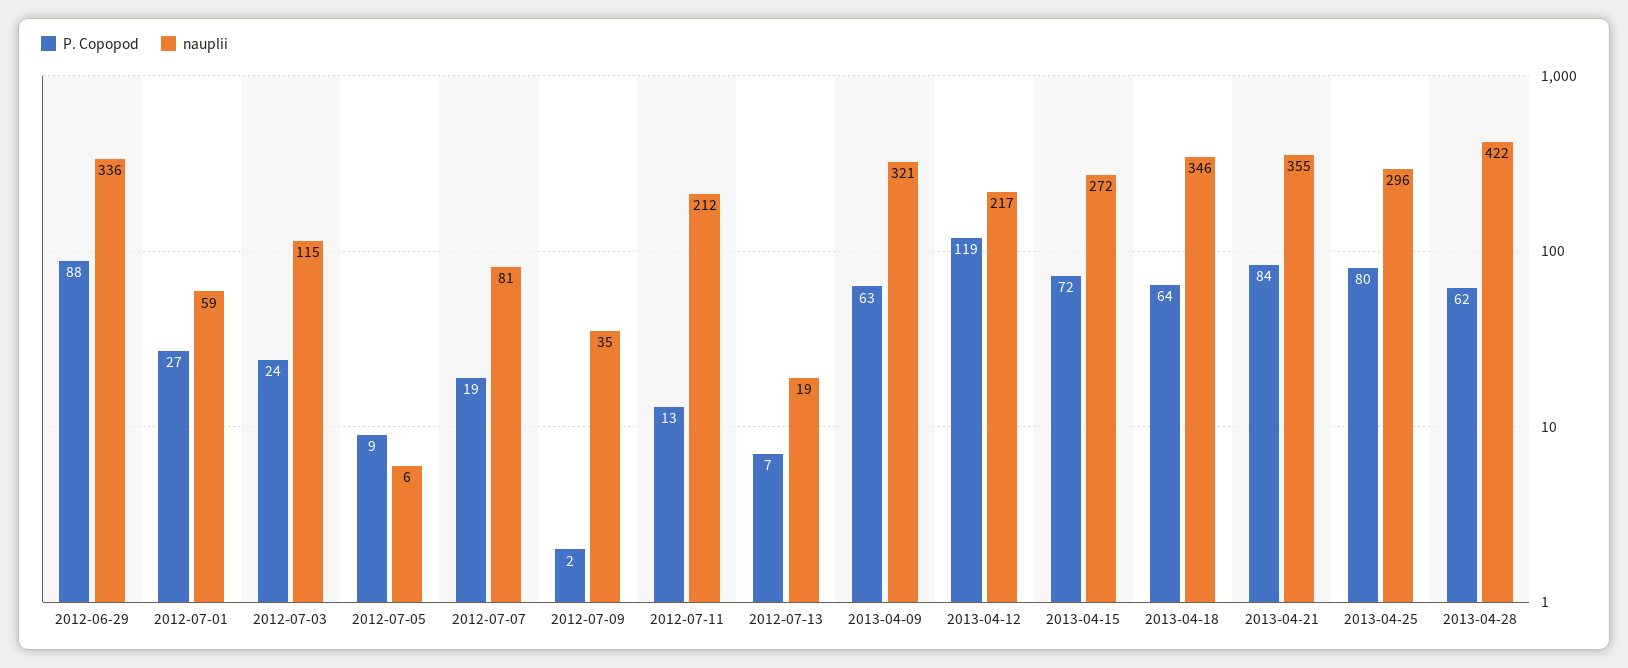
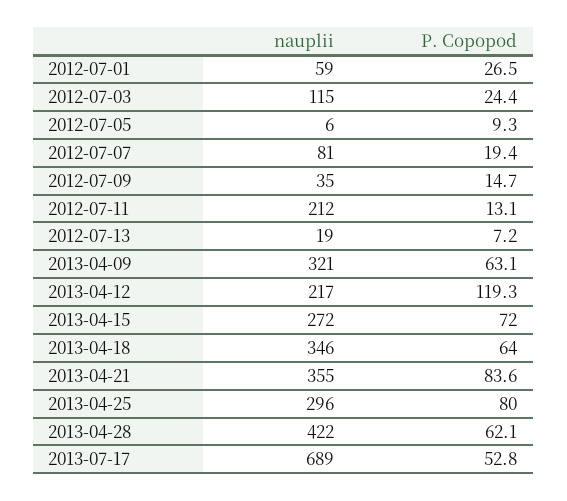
P. Copopod, 2012-06-29: 88 -> none
nauplii, 2012-06-29: 336 -> none
P. Copopod, 2012-07-09: 2 -> 14.7
nauplii, 2013-07-17: none -> 689
P. Copopod, 2013-07-17: none -> 52.8

